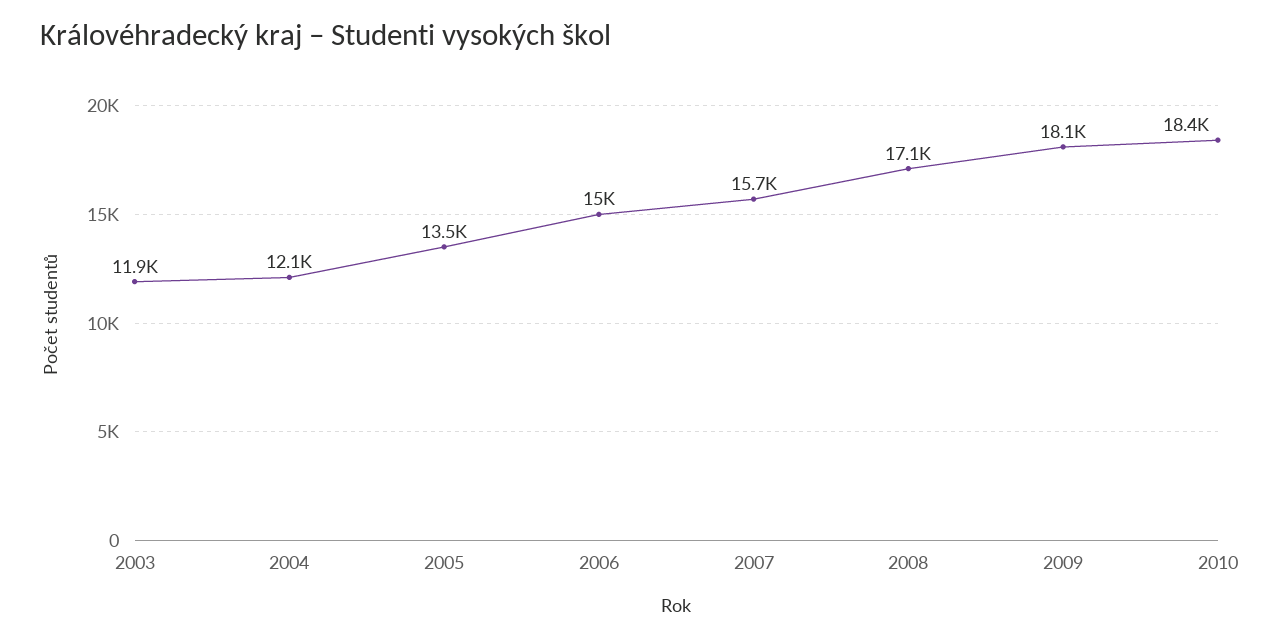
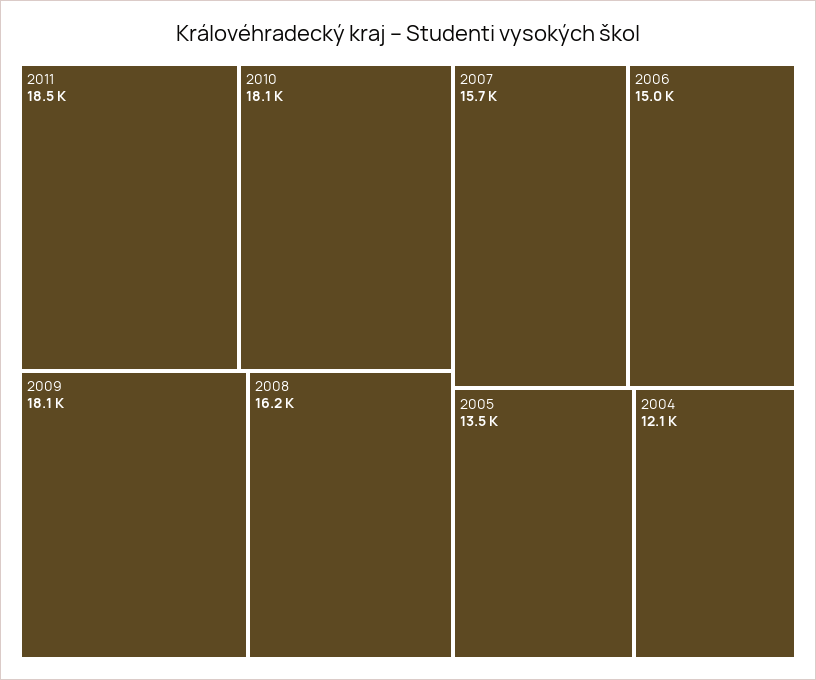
2003: 11900 -> none
2008: 17100 -> 16200
2010: 18400 -> 18100
2011: none -> 18500

